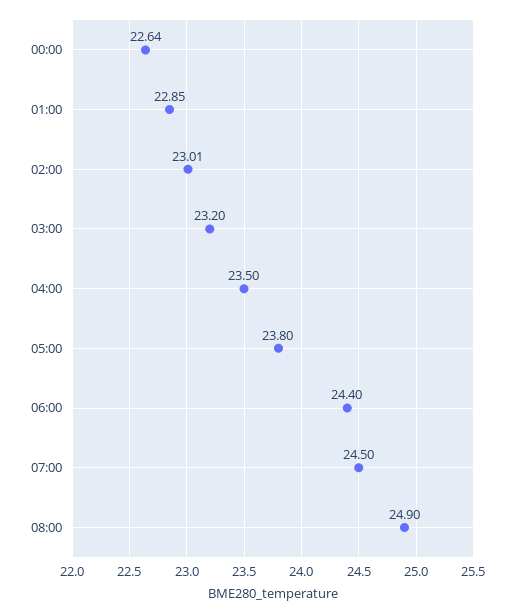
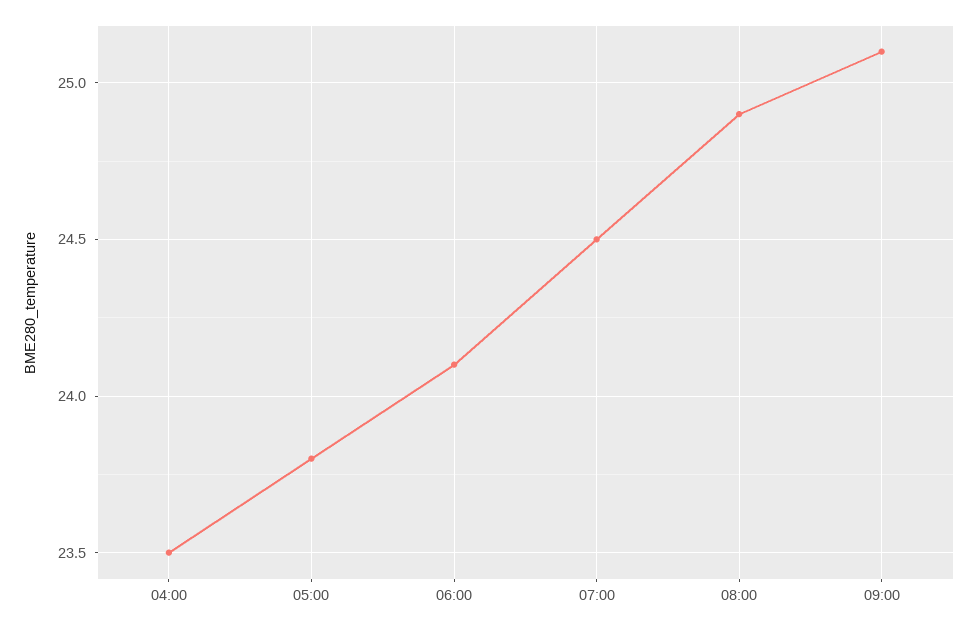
00:00: 22.64 -> none
01:00: 22.85 -> none
02:00: 23.01 -> none
03:00: 23.2 -> none
06:00: 24.4 -> 24.1
09:00: none -> 25.1

